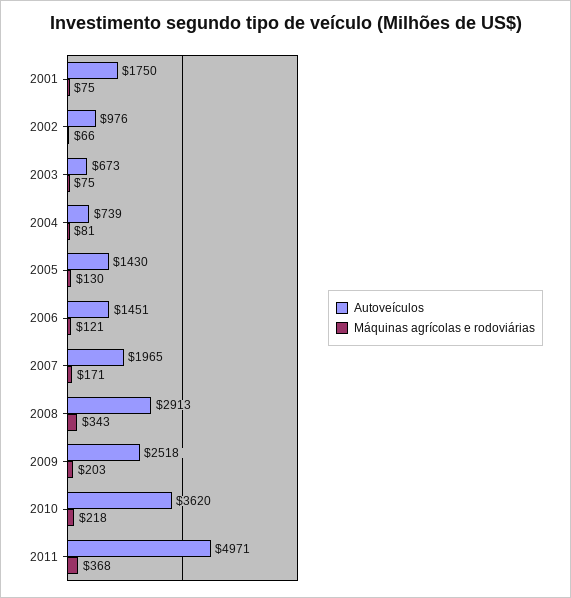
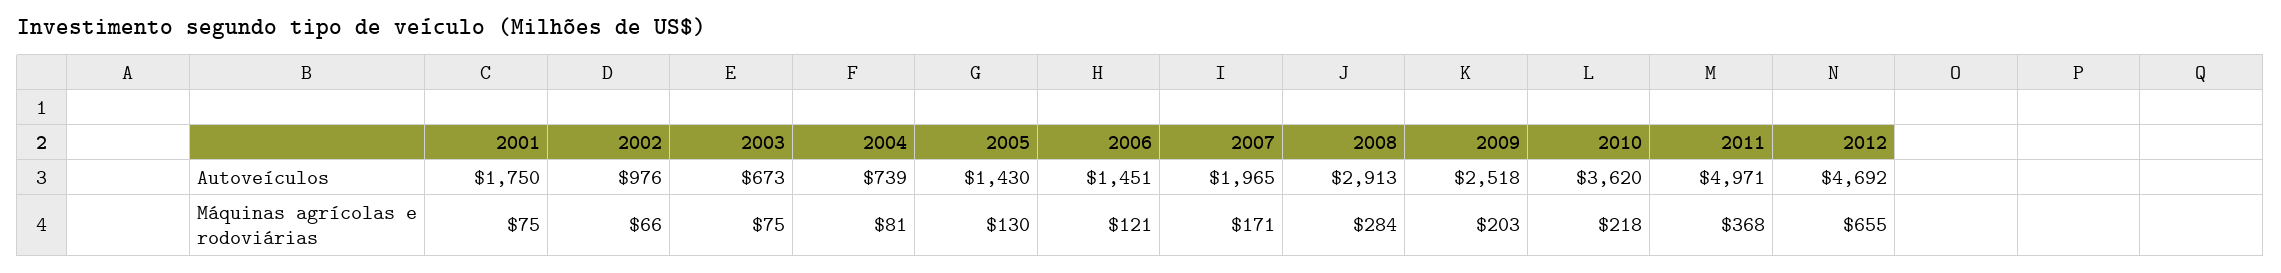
Máquinas agrícolas e rodoviárias, 2008: 343 -> 284
Autoveículos, 2012: none -> 4692
Máquinas agrícolas e rodoviárias, 2012: none -> 655

